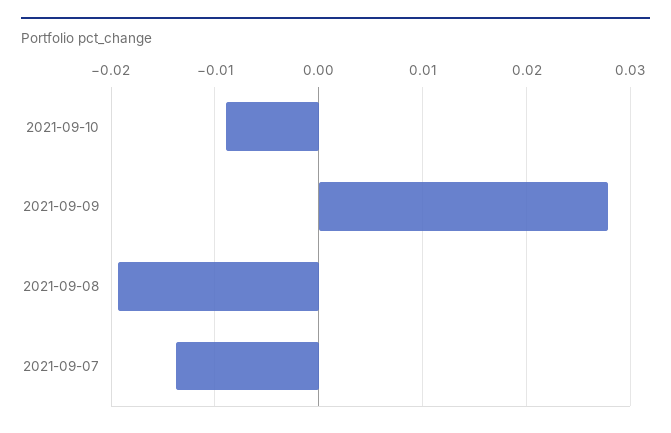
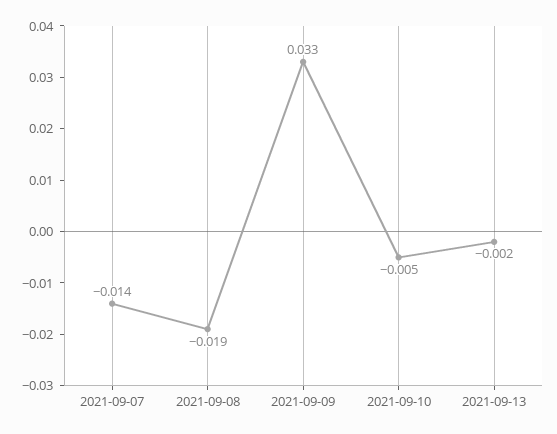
2021-09-10: -0.009 -> -0.005
2021-09-09: 0.028 -> 0.033
2021-09-13: none -> -0.002

